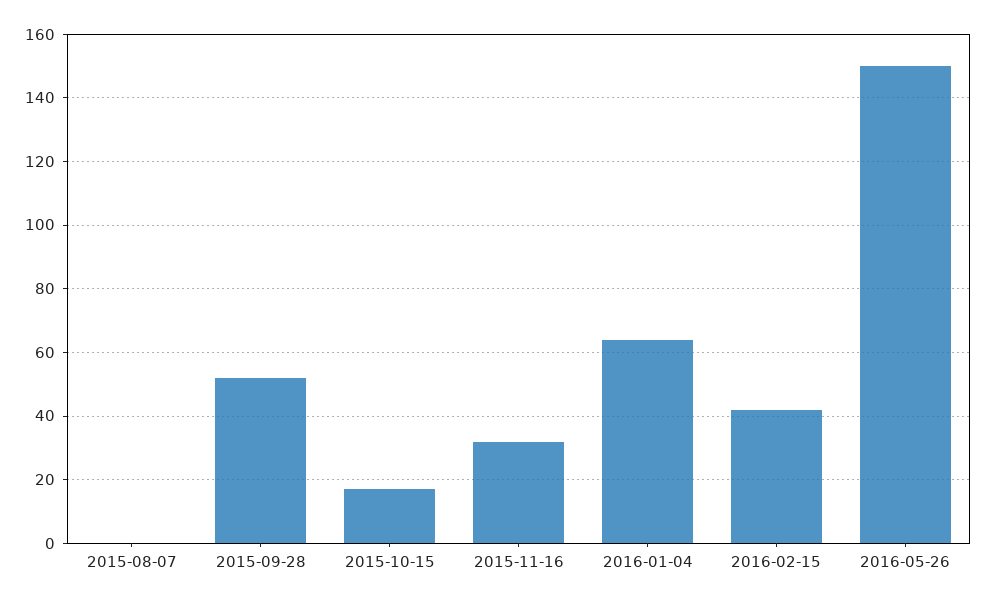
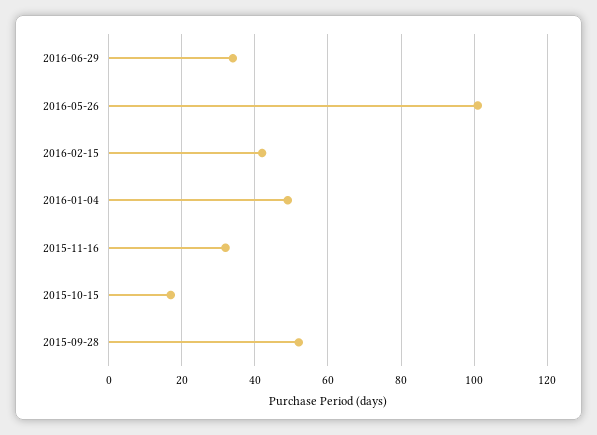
2015-08-07: 0 -> none
2016-01-04: 65 -> 50
2016-05-26: 150 -> 100
2016-06-29: none -> 35

